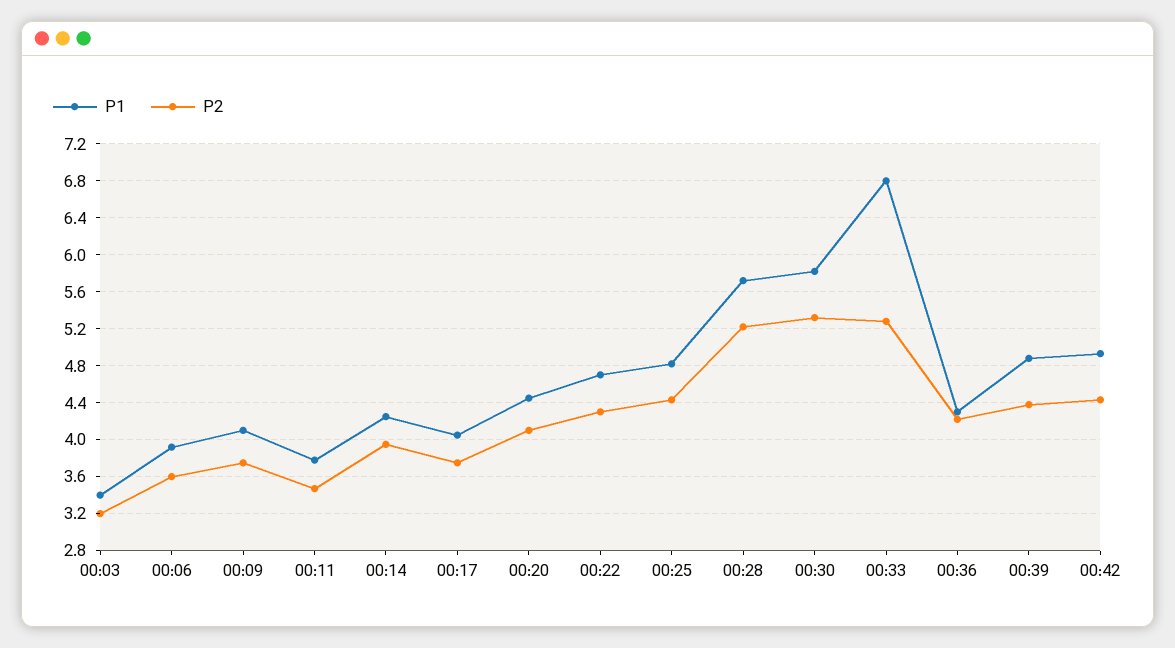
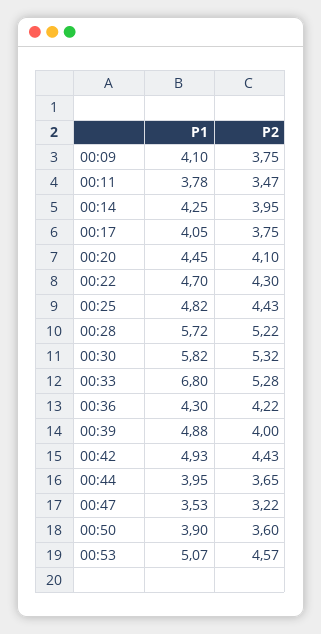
P1, 00:03: 3.4 -> none
P2, 00:03: 3.2 -> none
P1, 00:06: 3.9 -> none
P2, 00:06: 3.6 -> none
P2, 00:39: 4.4 -> 4
P1, 00:44: none -> 3.95
P2, 00:44: none -> 3.65
P1, 00:47: none -> 3.53
P2, 00:47: none -> 3.22
P1, 00:50: none -> 3.9
P2, 00:50: none -> 3.6
P1, 00:53: none -> 5.07
P2, 00:53: none -> 4.57

